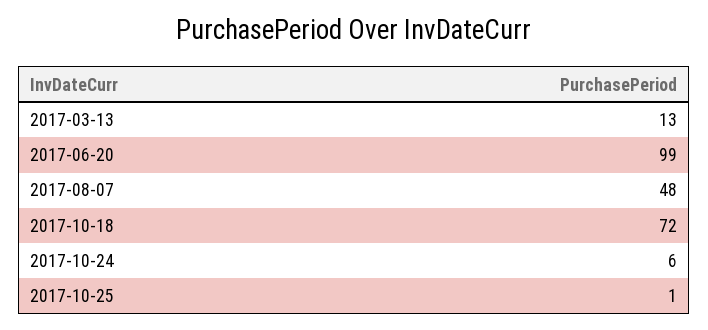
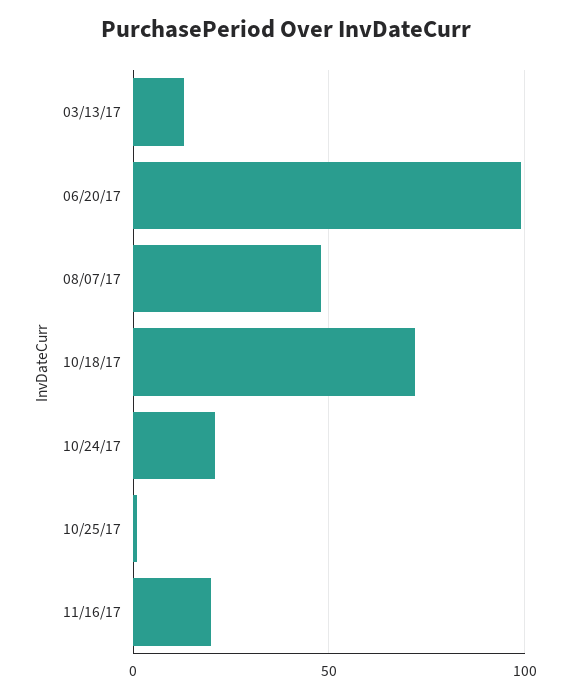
2017-10-24: 6 -> 20
11/16/17: none -> 20

